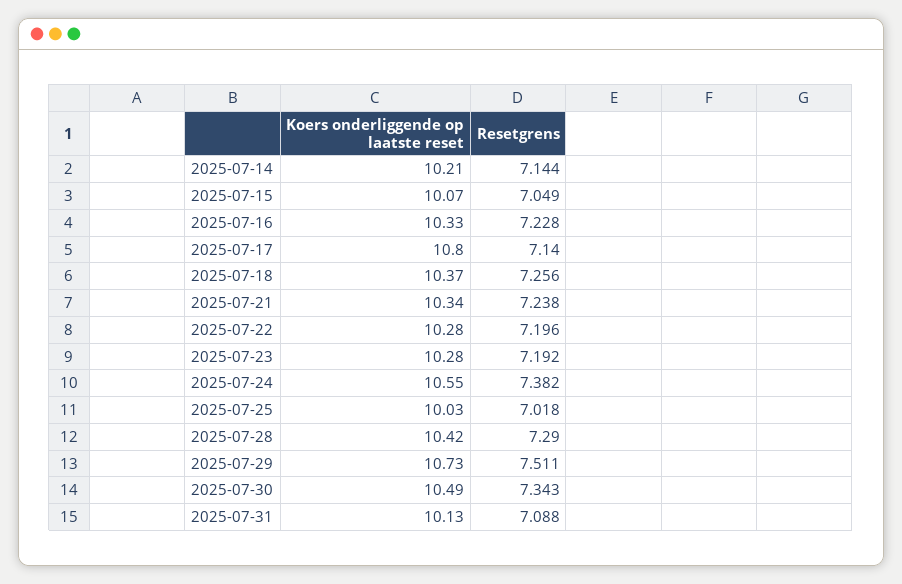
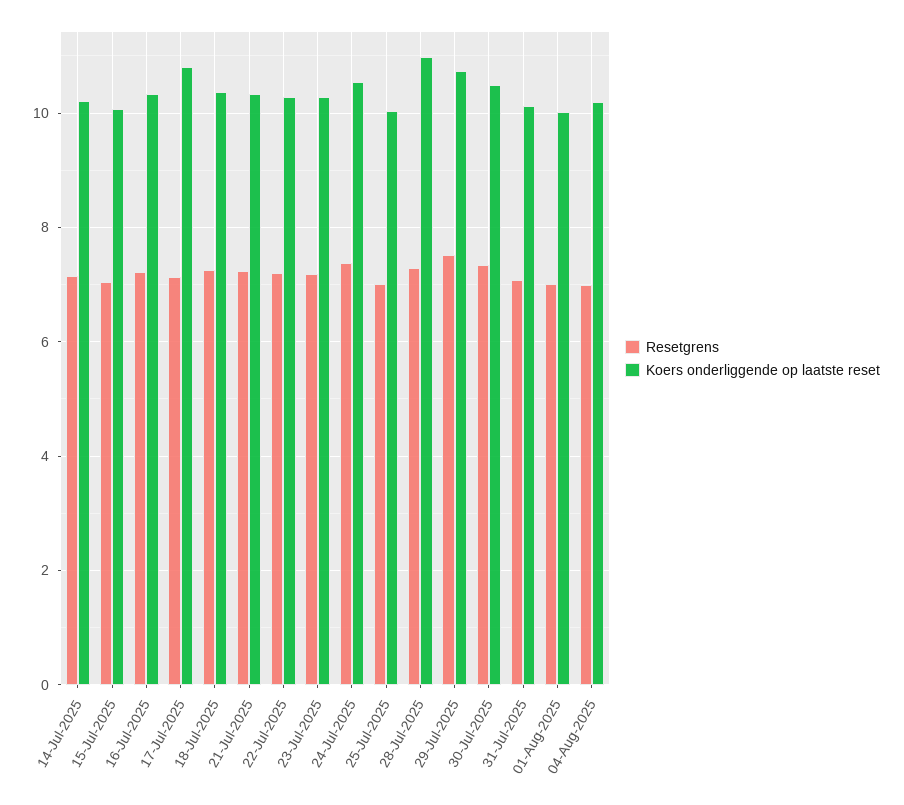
Koers onderliggende op laatste reset, 2025-07-28: 10.42 -> 11
Resetgrens, 01-Aug-2025: none -> 7
Koers onderliggende op laatste reset, 01-Aug-2025: none -> 10
Resetgrens, 04-Aug-2025: none -> 7
Koers onderliggende op laatste reset, 04-Aug-2025: none -> 10.2

